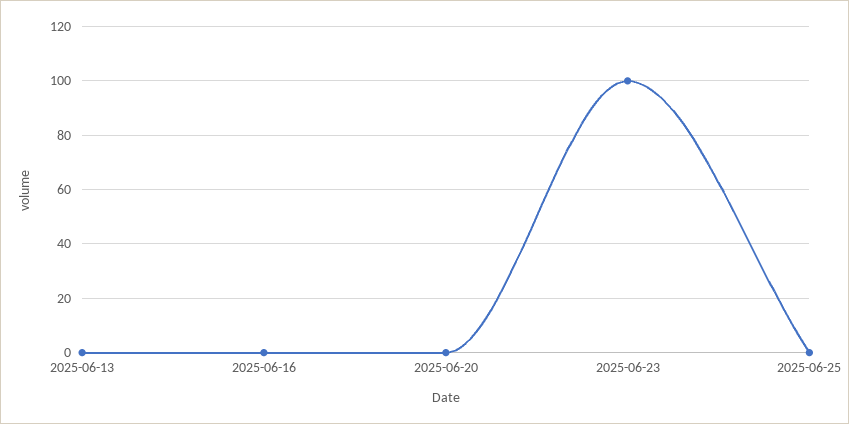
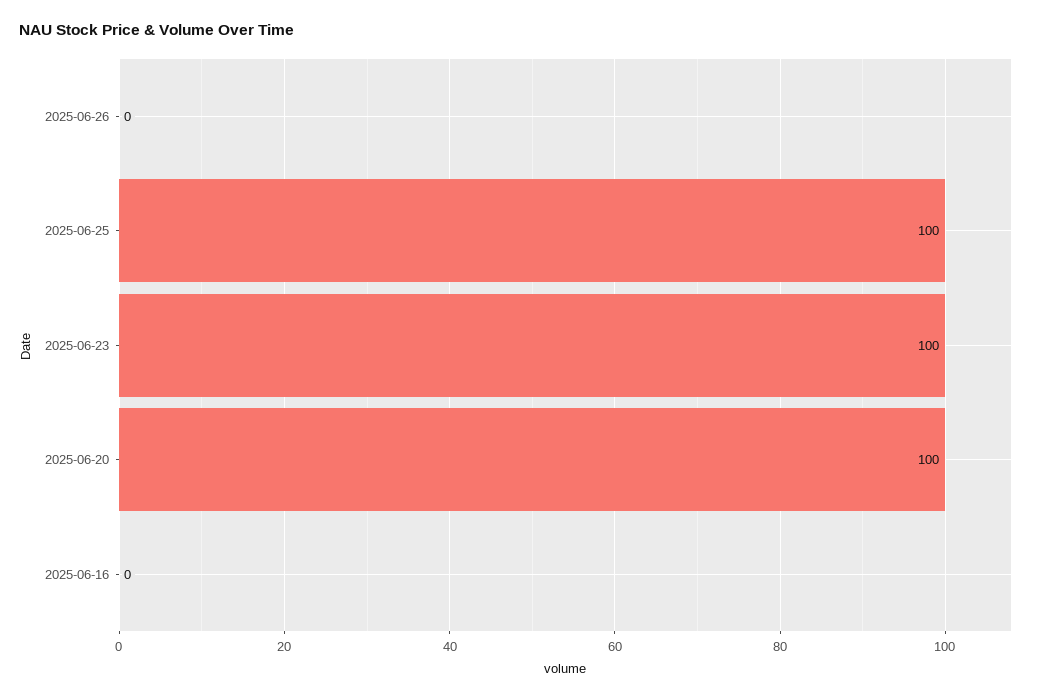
2025-06-13: 0 -> none
2025-06-20: 0 -> 100
2025-06-25: 0 -> 100
2025-06-26: none -> 0

